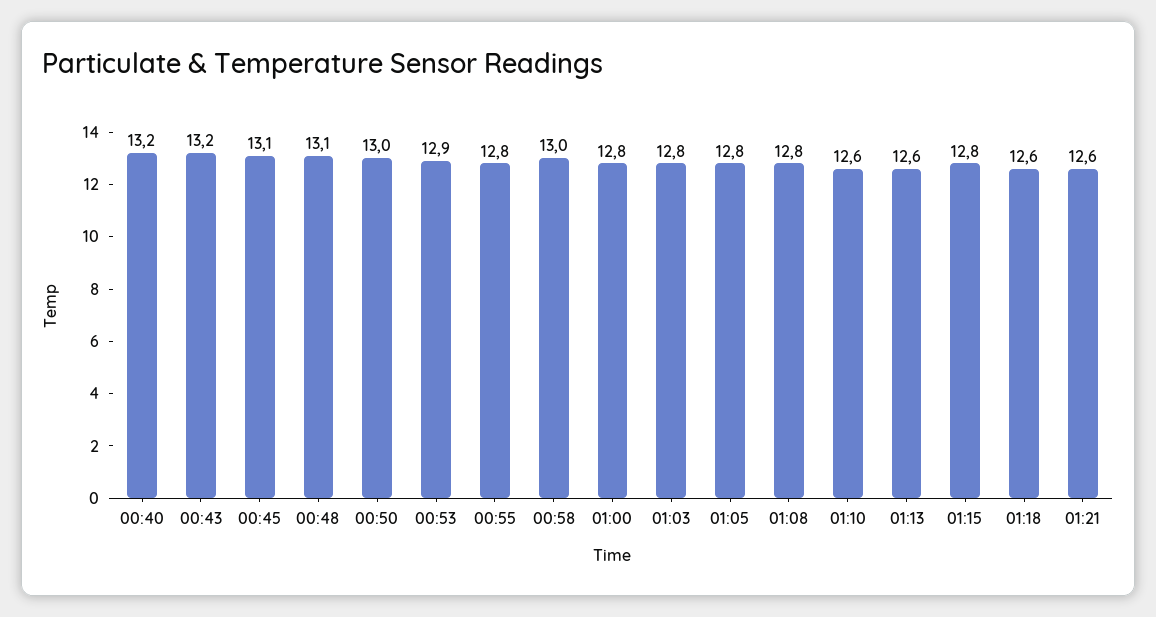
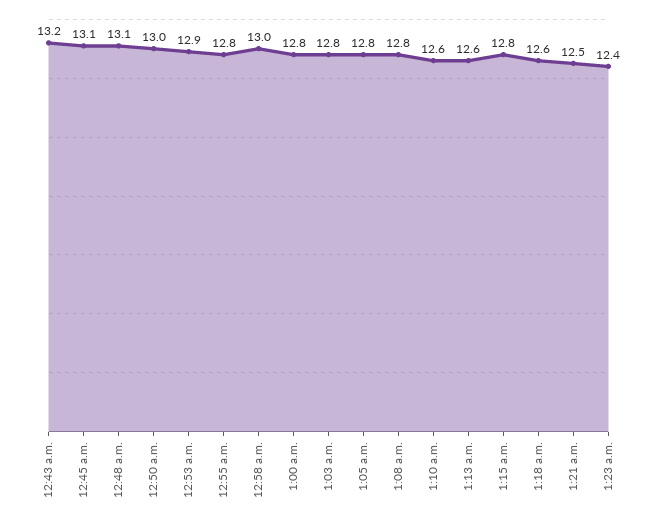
00:40: 13.2 -> none
01:21: 12.6 -> 12.5
1:23 a.m.: none -> 12.4

